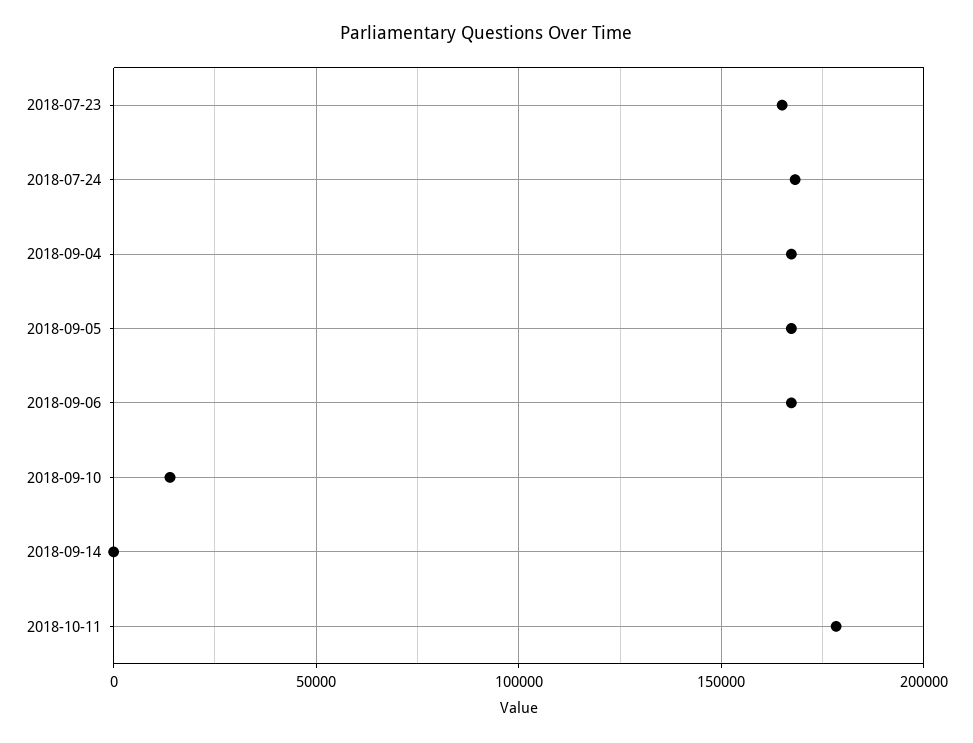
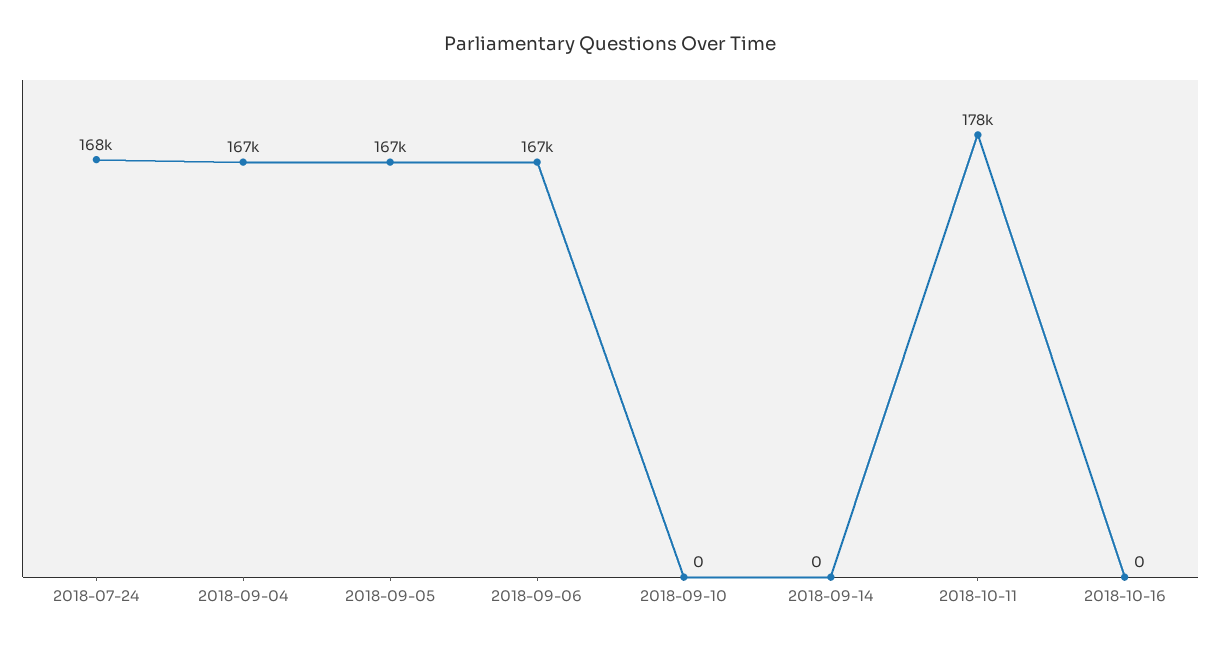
2018-07-23: 165000 -> none
2018-09-10: 15000 -> 0
2018-10-16: none -> 0

